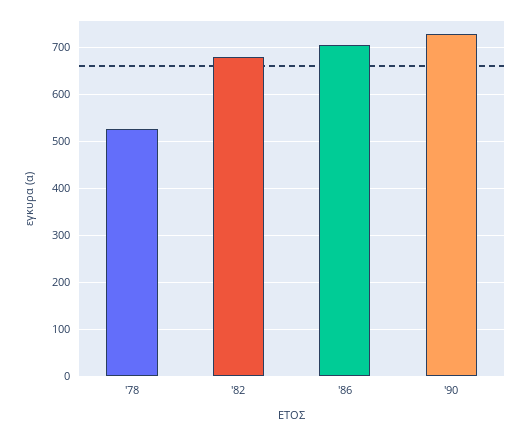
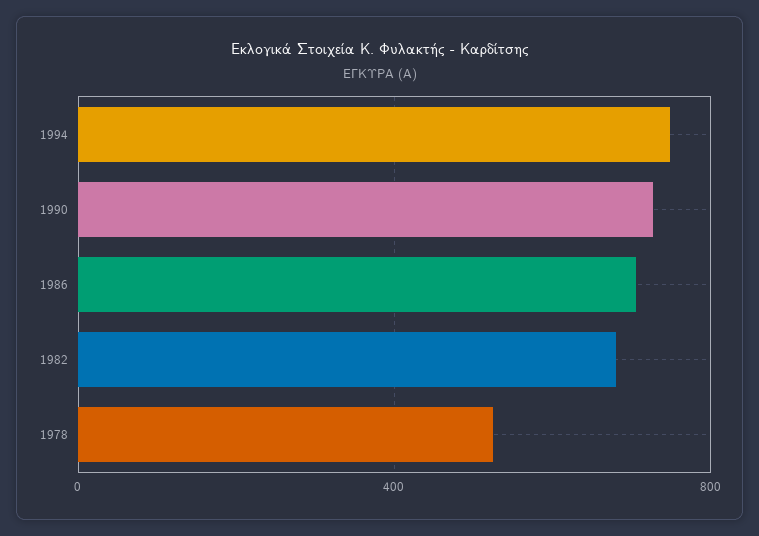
1994: none -> 750

